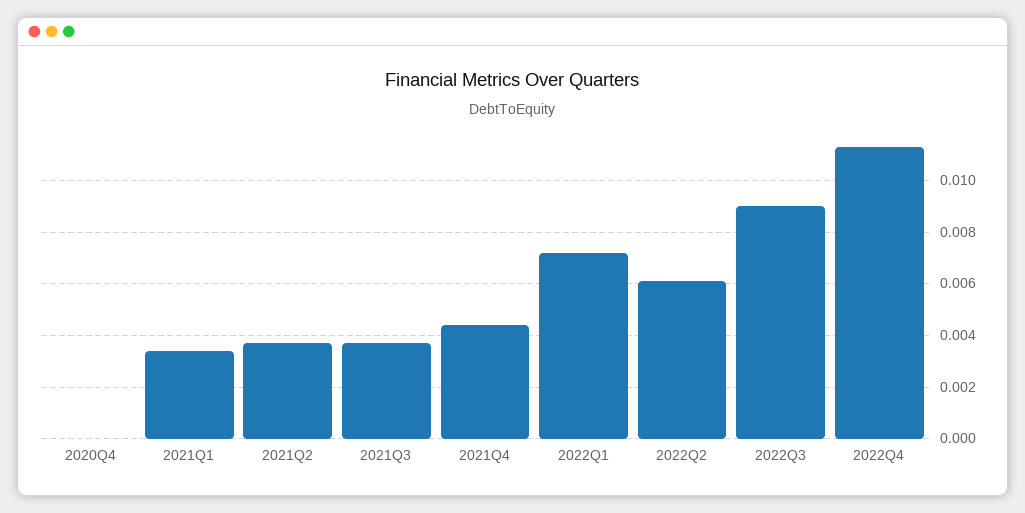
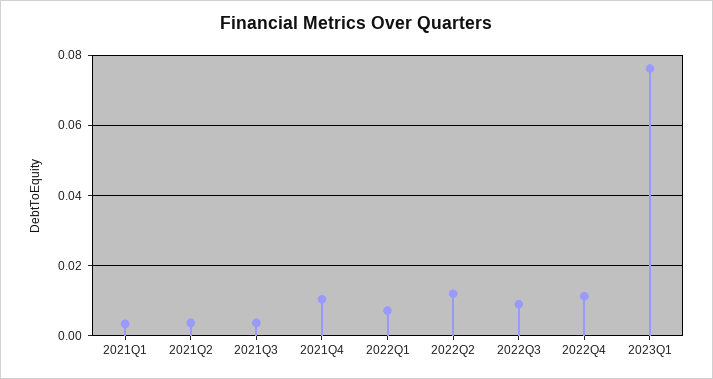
2020Q4: 0 -> none
2021Q4: 0.0045 -> 0.01
2022Q2: 0.006 -> 0.012
2023Q1: none -> 0.076

